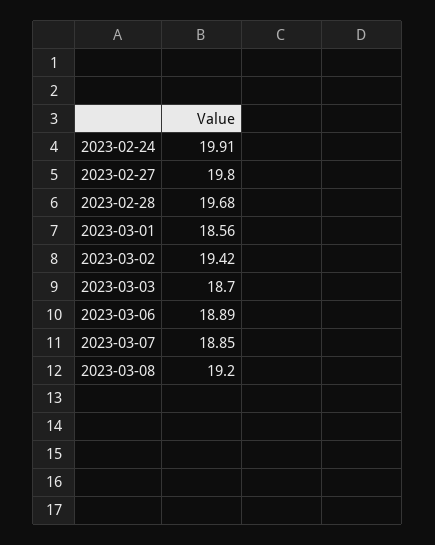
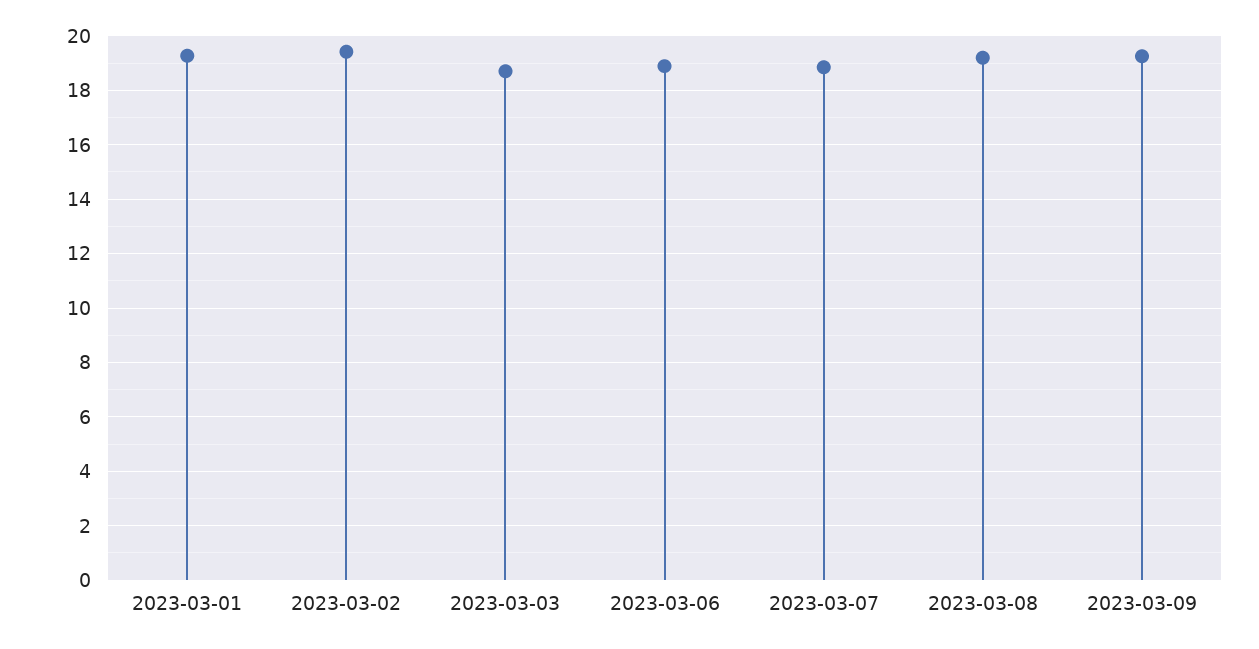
2023-02-24: 19.91 -> none
2023-02-27: 19.8 -> none
2023-02-28: 19.68 -> none
2023-03-01: 18.56 -> 19.25
2023-03-09: none -> 19.25

